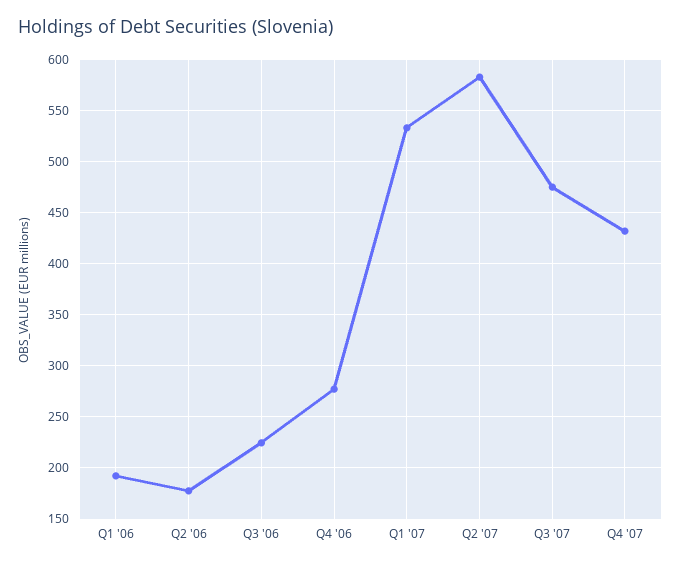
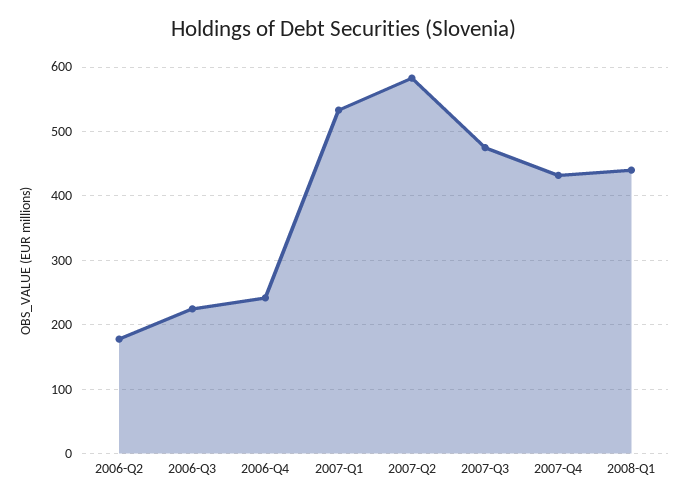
Q1 '06: 190 -> none
Q4 '06: 280 -> 240
2008-Q1: none -> 440

